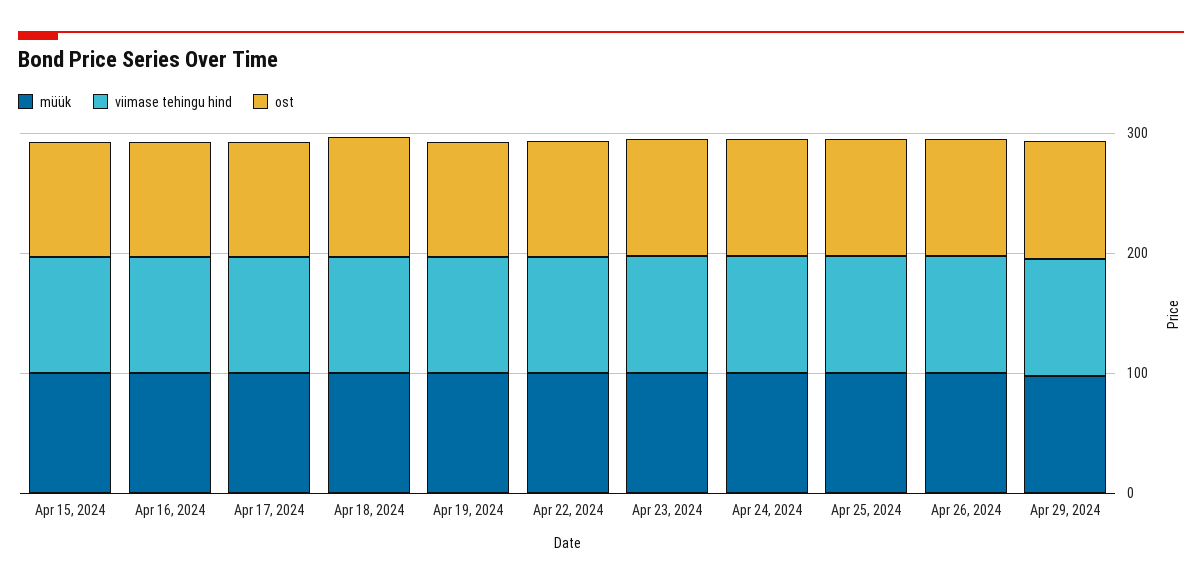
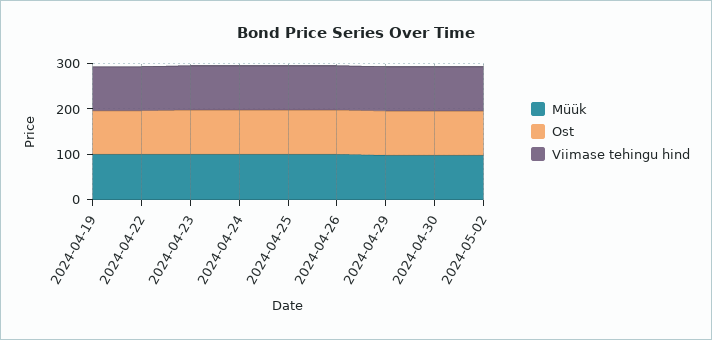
müük, Apr 15, 2024: 100 -> none
viimase tehingu hind, Apr 15, 2024: 100 -> none
ost, Apr 15, 2024: 100 -> none
müük, Apr 16, 2024: 100 -> none
viimase tehingu hind, Apr 16, 2024: 100 -> none
ost, Apr 16, 2024: 100 -> none
müük, Apr 17, 2024: 100 -> none
viimase tehingu hind, Apr 17, 2024: 100 -> none
ost, Apr 17, 2024: 100 -> none
müük, Apr 18, 2024: 100 -> none
viimase tehingu hind, Apr 18, 2024: 100 -> none
ost, Apr 18, 2024: 100 -> none
müük, 2024-04-30: none -> 100
ost, 2024-04-30: none -> 100
viimase tehingu hind, 2024-04-30: none -> 100
müük, 2024-05-02: none -> 100
ost, 2024-05-02: none -> 100
viimase tehingu hind, 2024-05-02: none -> 100

